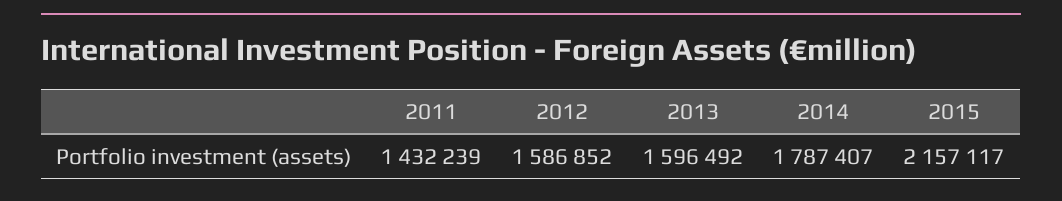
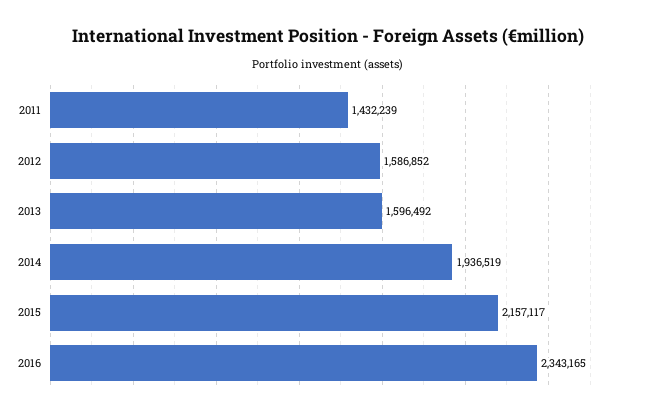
2014: 1787407 -> 1936519
2016: none -> 2343165

